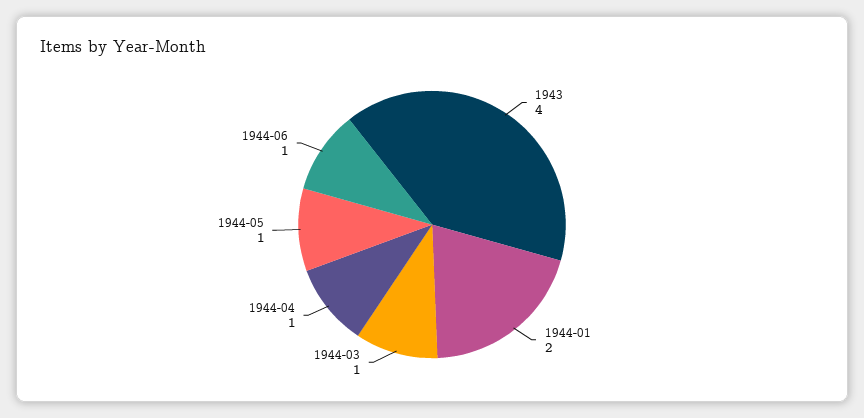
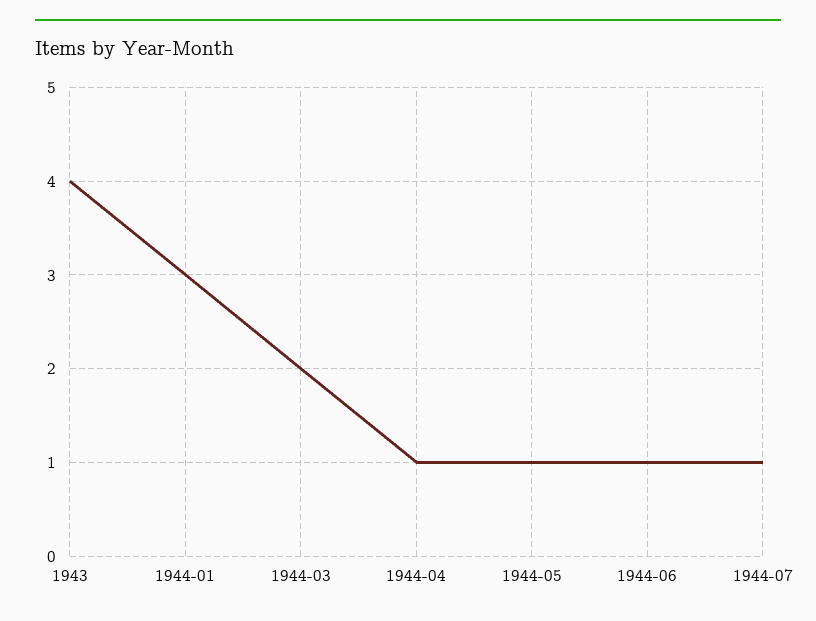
1944-01: 2 -> 3
1944-03: 1 -> 2
1944-07: none -> 1

